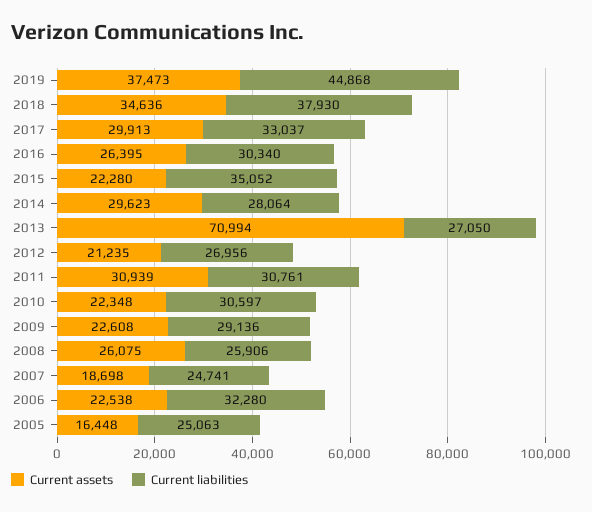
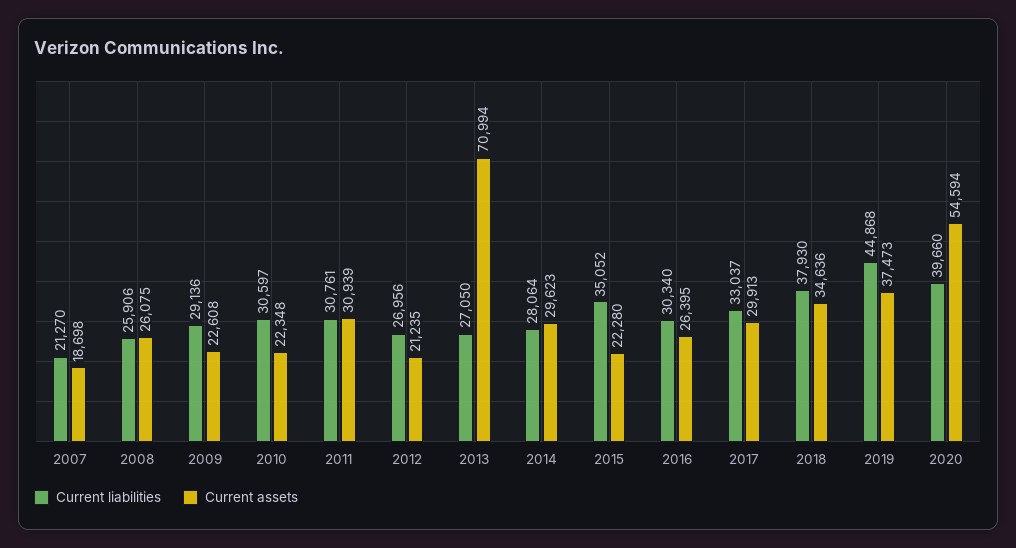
Current liabilities, 2007: 24741 -> 21270
Current assets, 2006: 22538 -> none
Current liabilities, 2006: 32280 -> none
Current assets, 2005: 16448 -> none
Current liabilities, 2005: 25063 -> none
Current liabilities, 2020: none -> 39660
Current assets, 2020: none -> 54594

